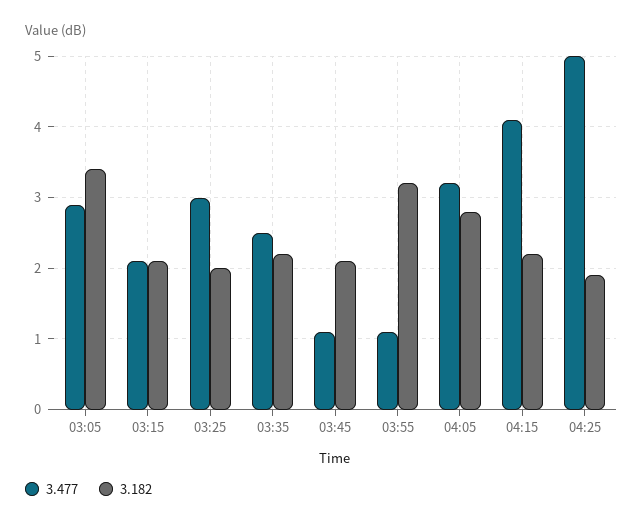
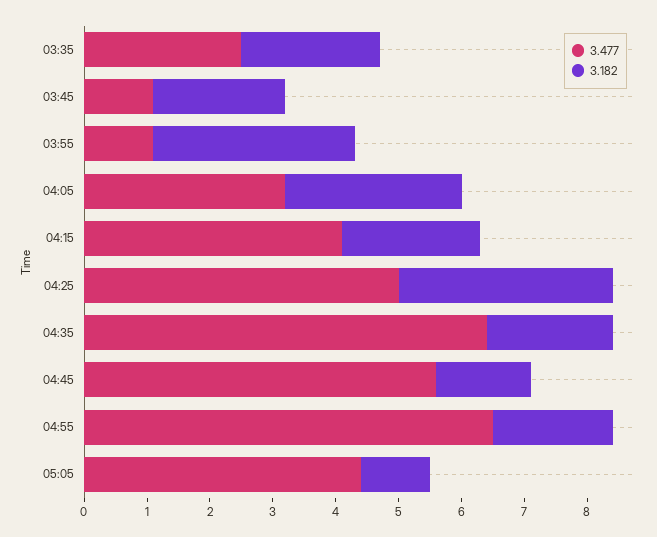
3.477, 03:05: 2.9 -> none
3.182, 03:05: 3.4 -> none
3.477, 03:15: 2.1 -> none
3.182, 03:15: 2.1 -> none
3.477, 03:25: 3 -> none
3.182, 03:25: 2 -> none
3.182, 04:25: 1.9 -> 3.5
3.477, 04:35: none -> 6.5
3.182, 04:35: none -> 2
3.477, 04:45: none -> 5.5
3.182, 04:45: none -> 1.5
3.477, 04:55: none -> 6.5
3.182, 04:55: none -> 2
3.477, 05:05: none -> 4.5
3.182, 05:05: none -> 1

